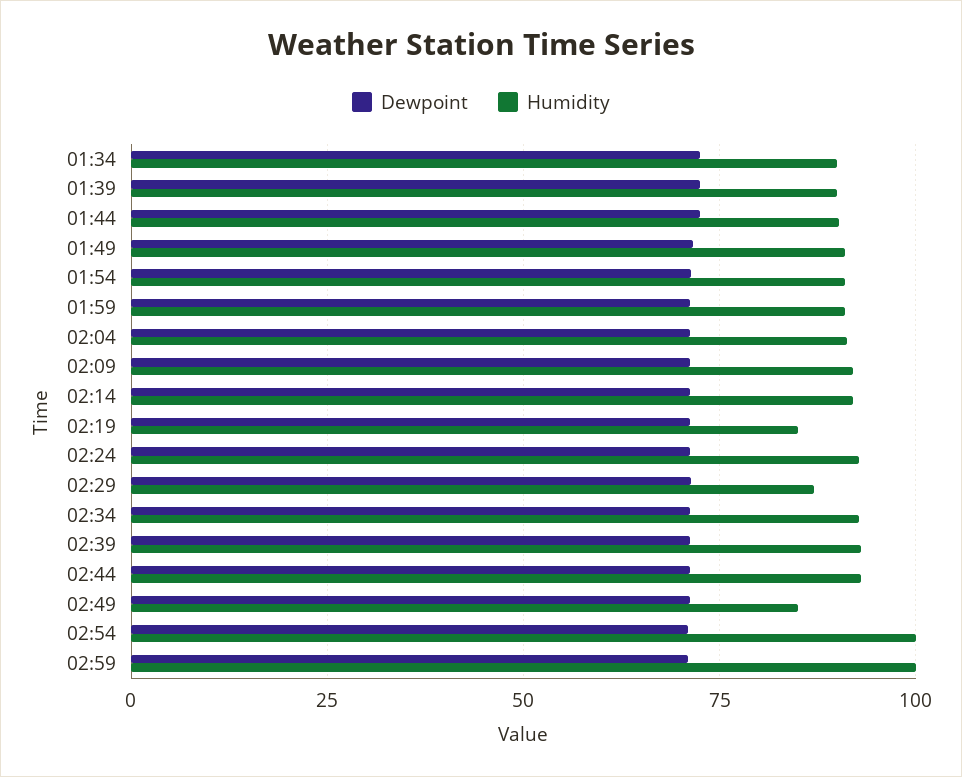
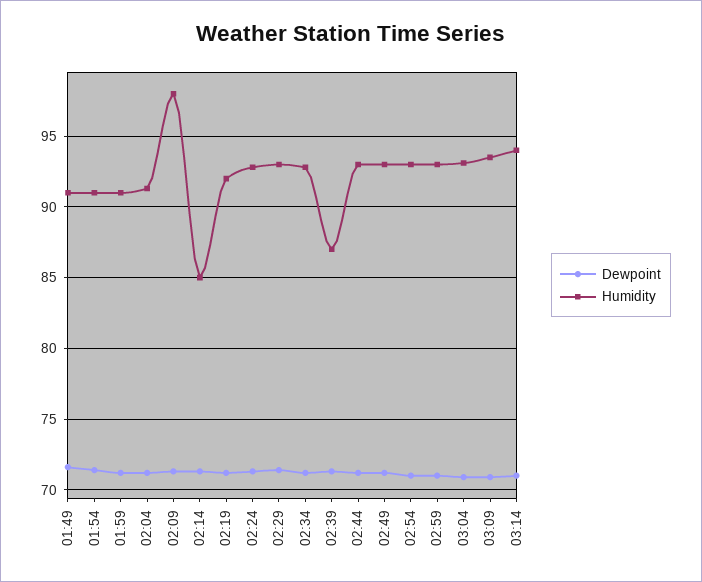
Dewpoint, 01:34: 72.5 -> none
Humidity, 01:34: 90 -> none
Dewpoint, 01:39: 72.5 -> none
Humidity, 01:39: 90 -> none
Dewpoint, 01:44: 72.5 -> none
Humidity, 01:44: 90 -> none
Humidity, 02:09: 92.5 -> 98
Humidity, 02:14: 92.5 -> 85
Humidity, 02:19: 85 -> 92
Humidity, 02:29: 87.5 -> 93
Humidity, 02:39: 92.5 -> 87
Humidity, 02:49: 85 -> 93
Humidity, 02:54: 100 -> 93
Humidity, 02:59: 100 -> 93
Dewpoint, 03:04: none -> 71
Humidity, 03:04: none -> 93
Dewpoint, 03:09: none -> 71
Humidity, 03:09: none -> 93.5
Dewpoint, 03:14: none -> 71
Humidity, 03:14: none -> 94

